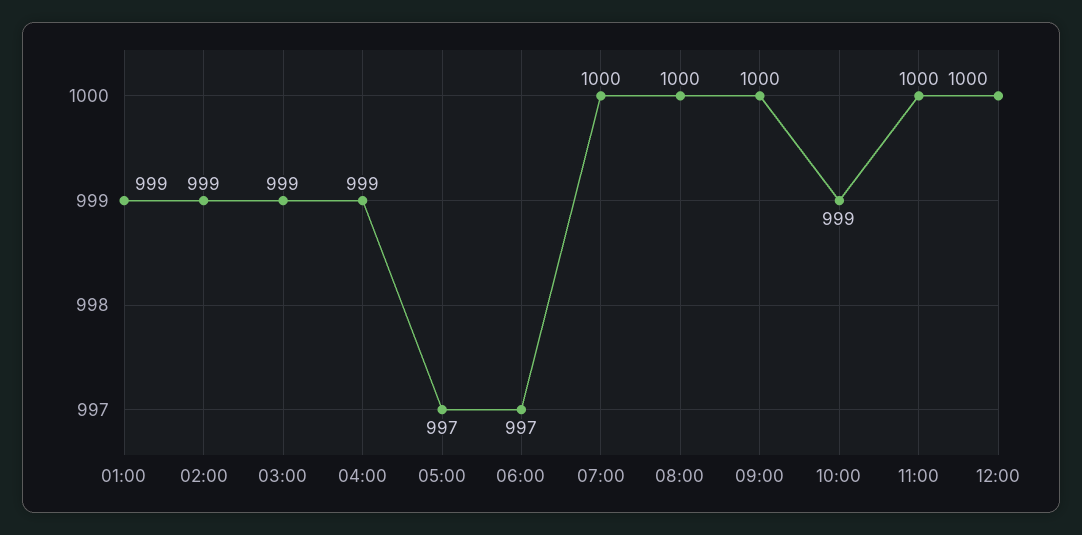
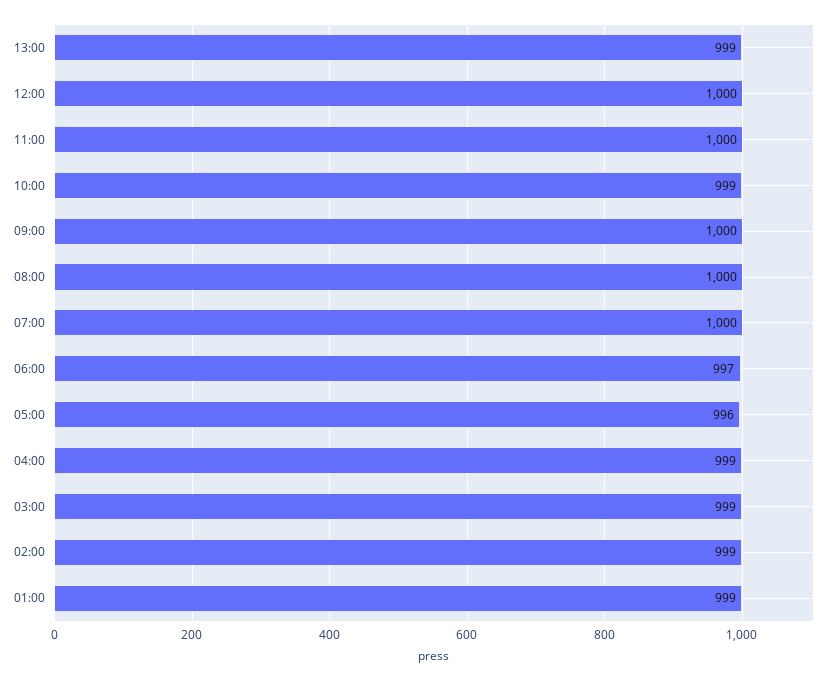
05:00: 997 -> 996
13:00: none -> 999

